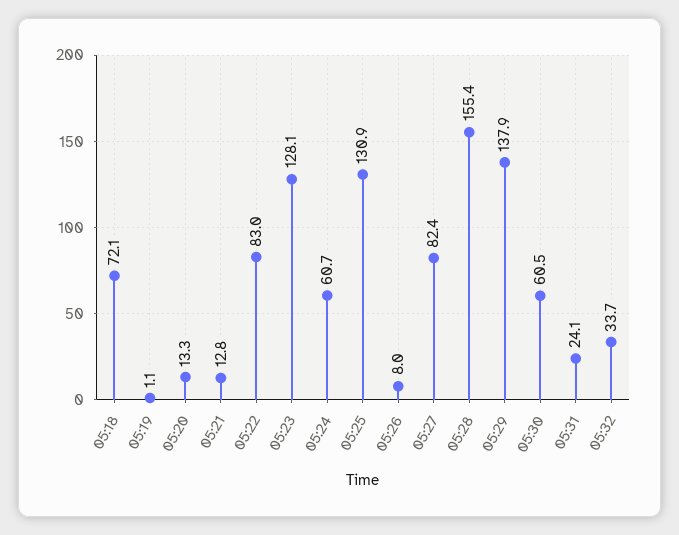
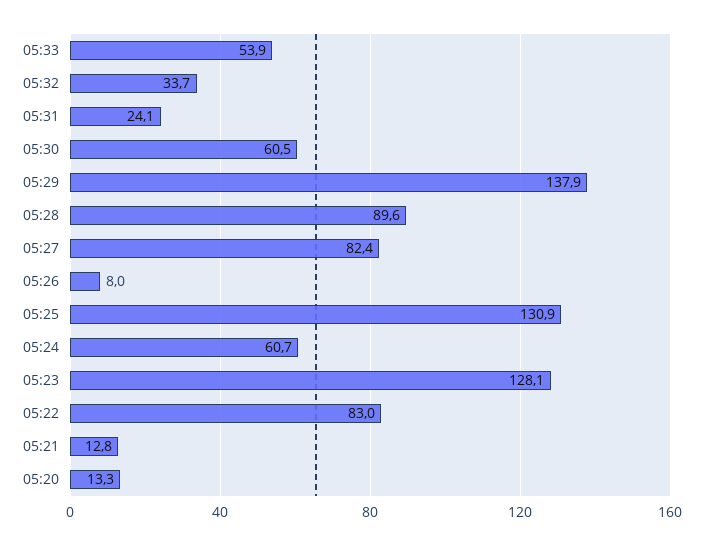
05:18: 72.1 -> none
05:19: 1.1 -> none
05:28: 155.4 -> 89.6
05:33: none -> 53.9

